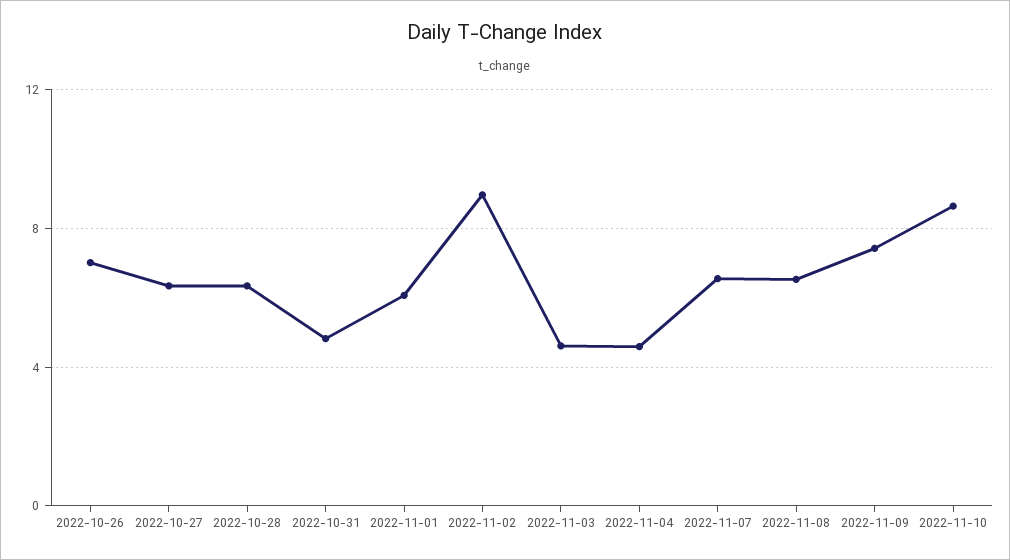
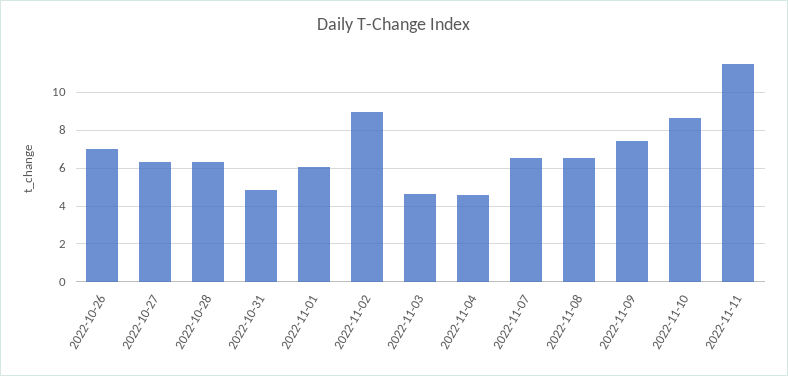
2022-11-11: none -> 11.5

